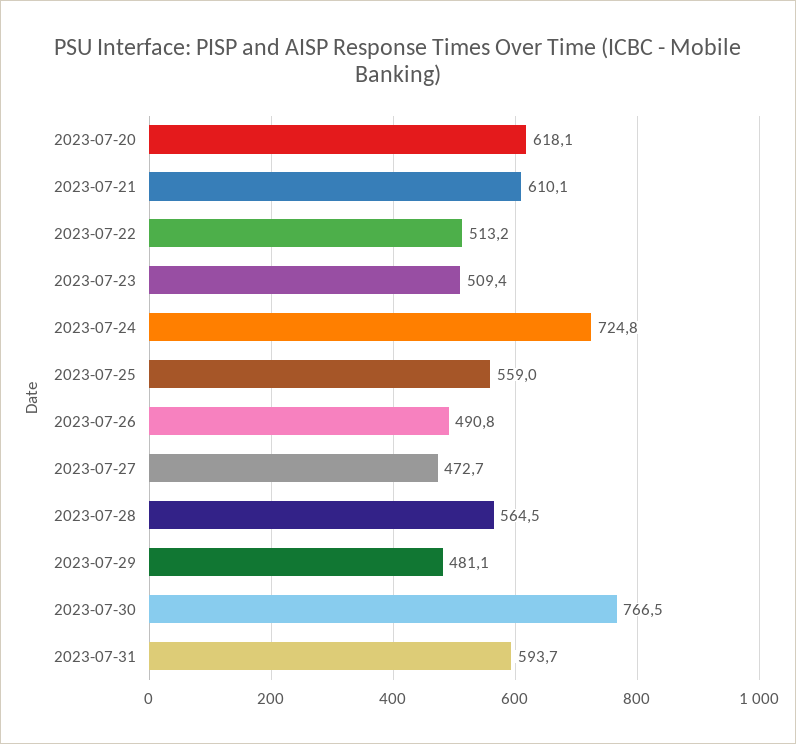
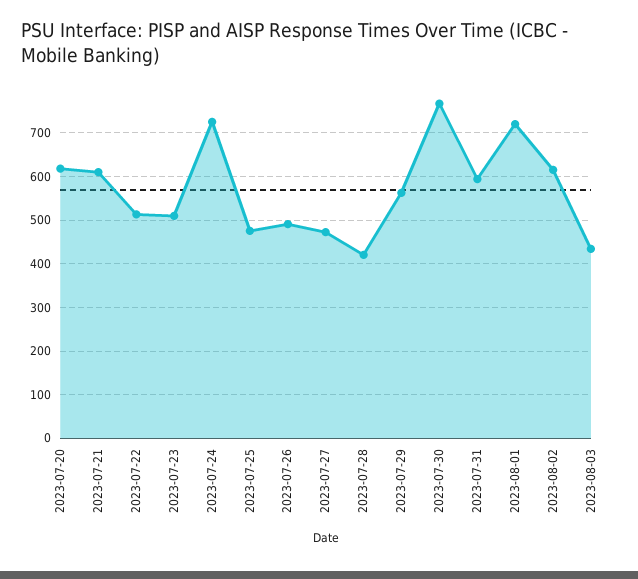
2023-07-25: 559 -> 480
2023-07-28: 564.5 -> 420
2023-07-29: 481.1 -> 560
2023-08-01: none -> 720
2023-08-02: none -> 620
2023-08-03: none -> 440

